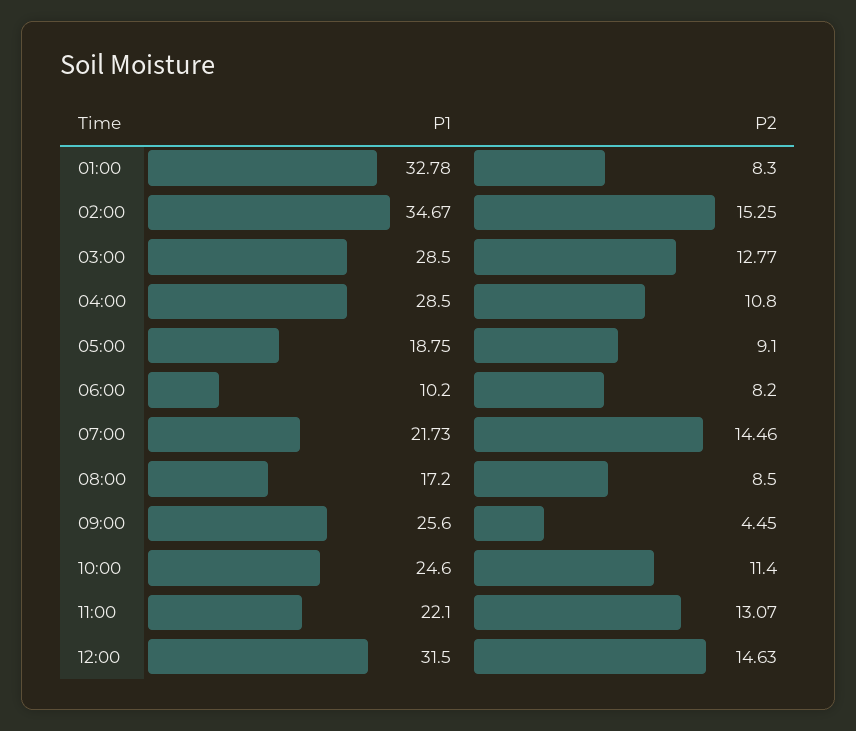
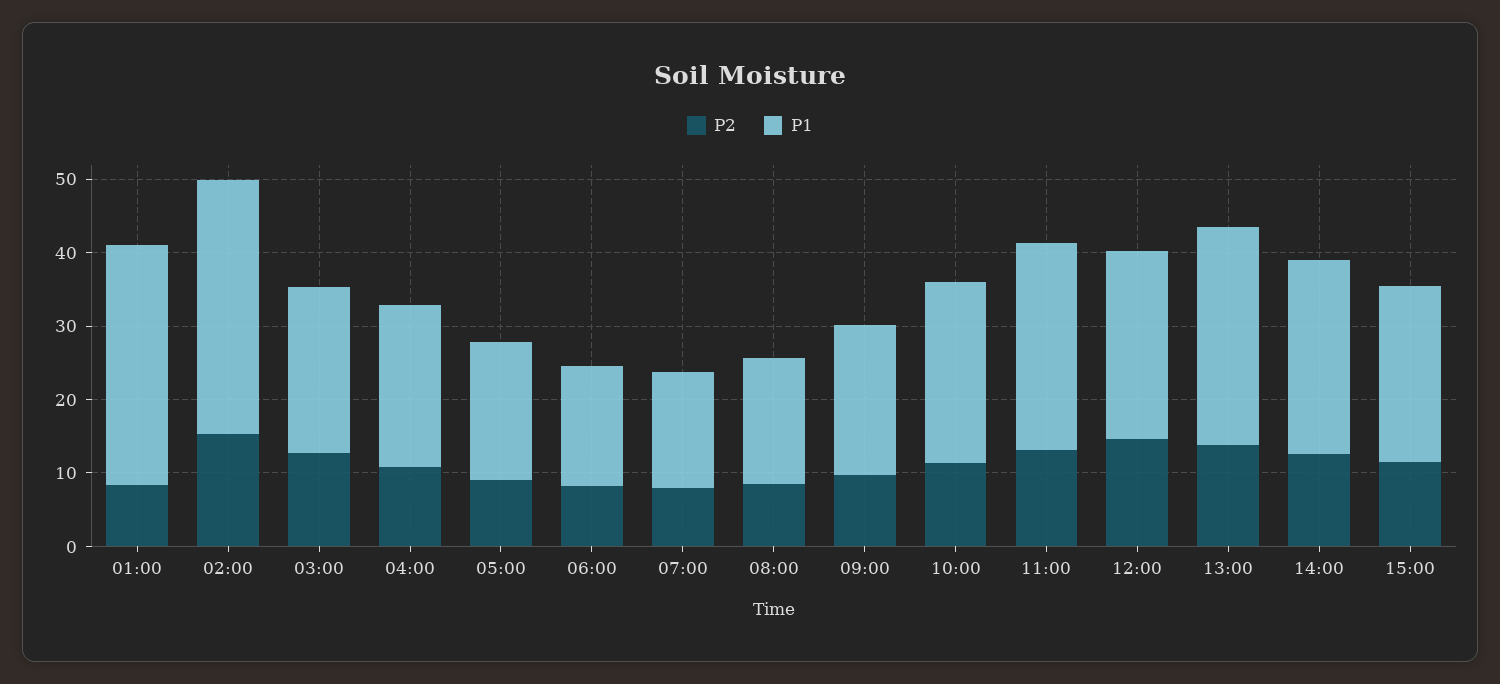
P1, 03:00: 28.5 -> 22
P1, 04:00: 28.5 -> 22
P1, 06:00: 10.2 -> 16
P1, 07:00: 21.73 -> 16
P2, 07:00: 14.46 -> 8
P1, 09:00: 25.6 -> 20
P2, 09:00: 4.45 -> 10
P1, 11:00: 22.1 -> 28
P1, 12:00: 31.5 -> 26
P2, 13:00: none -> 14
P1, 13:00: none -> 30
P2, 14:00: none -> 12
P1, 14:00: none -> 26
P2, 15:00: none -> 12
P1, 15:00: none -> 24

